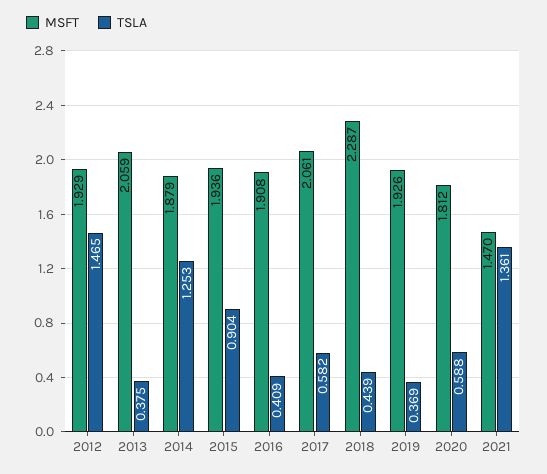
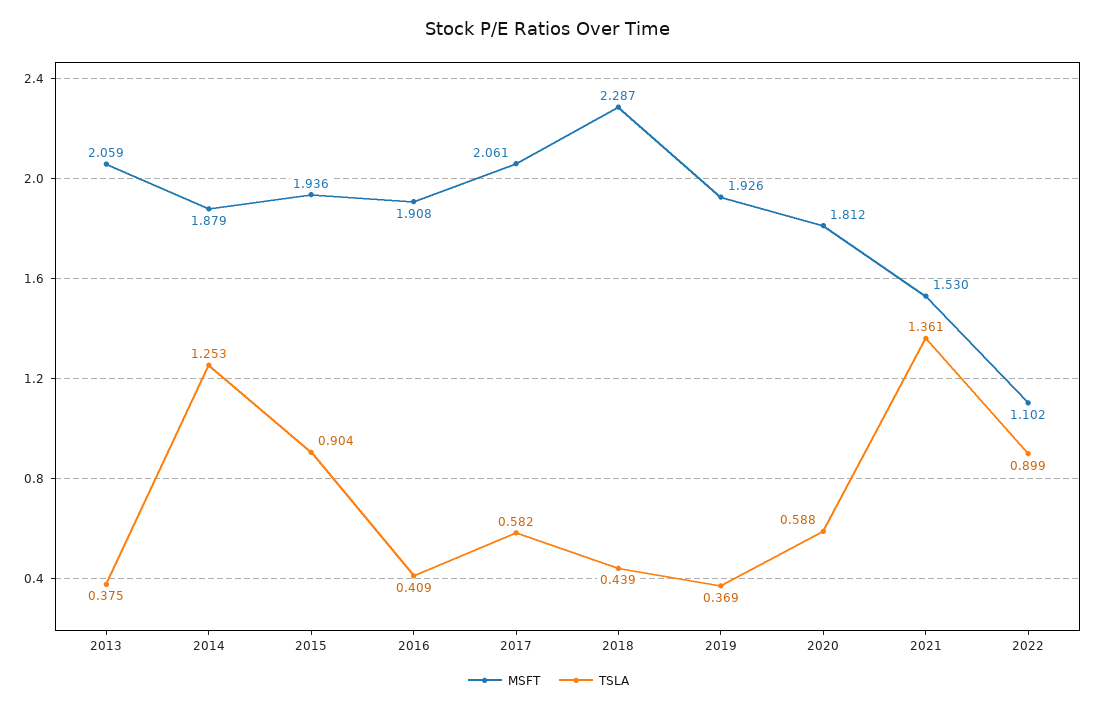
MSFT, 2012: 1.929 -> none
TSLA, 2012: 1.465 -> none
MSFT, 2021: 1.47 -> 1.53
MSFT, 2022: none -> 1.102
TSLA, 2022: none -> 0.899

